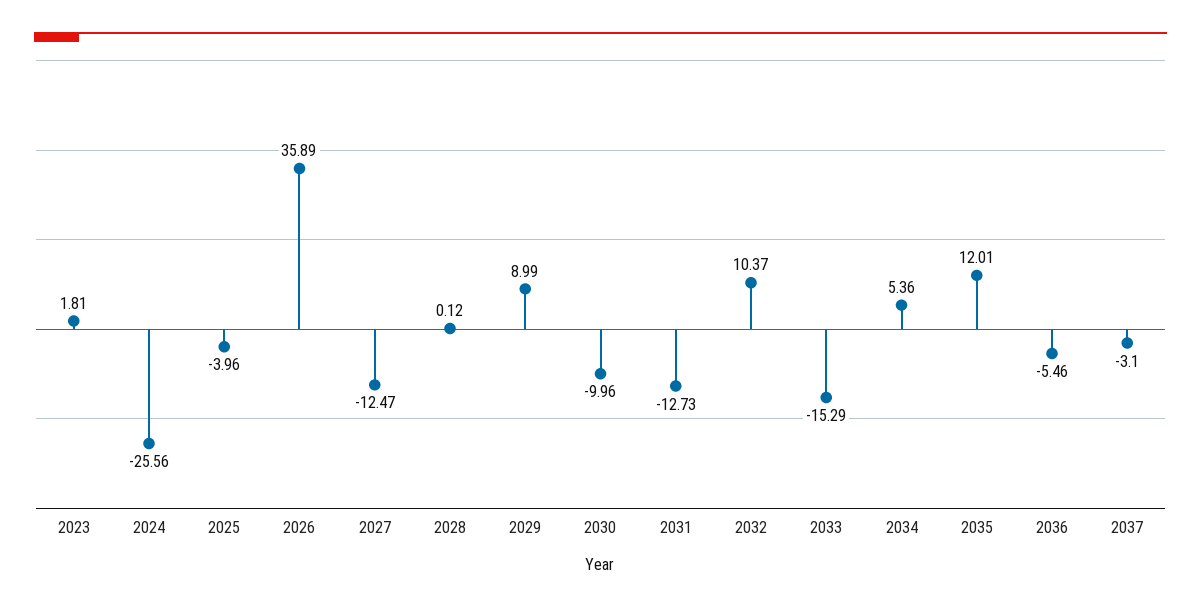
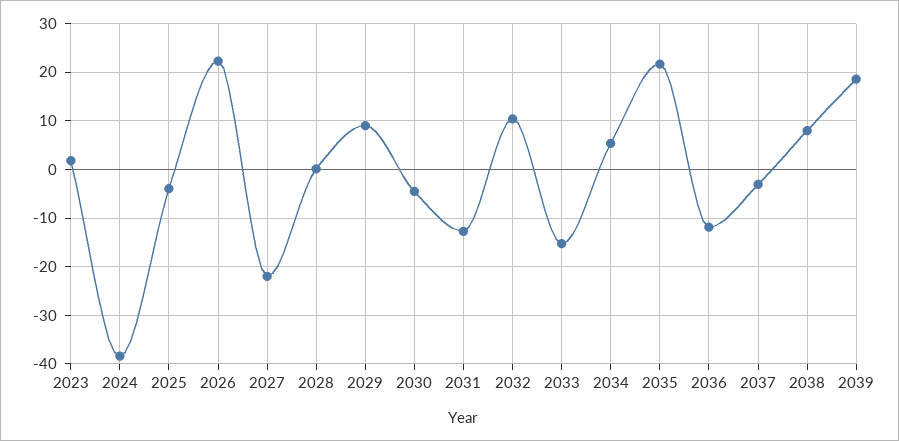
2024: -25.56 -> -38
2026: 35.89 -> 22
2027: -12.47 -> -22
2030: -9.96 -> -4
2035: 12.01 -> 22
2036: -5.46 -> -12
2038: none -> 8
2039: none -> 18

